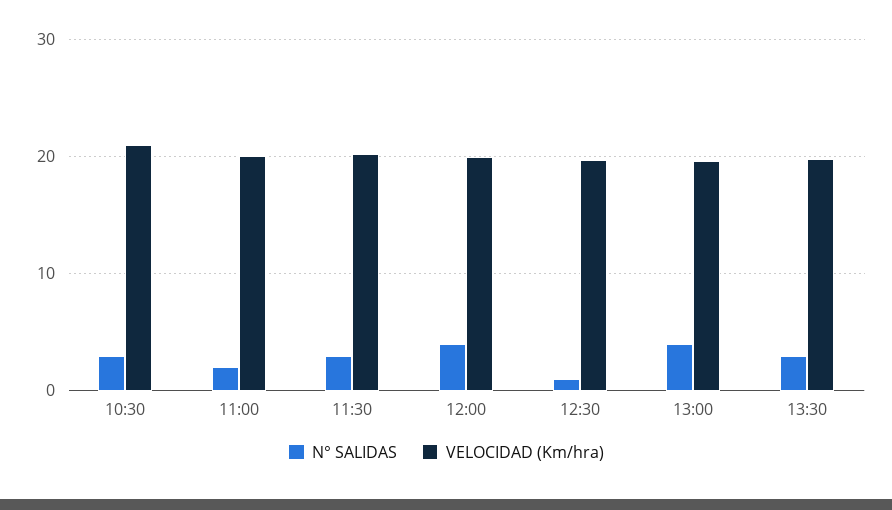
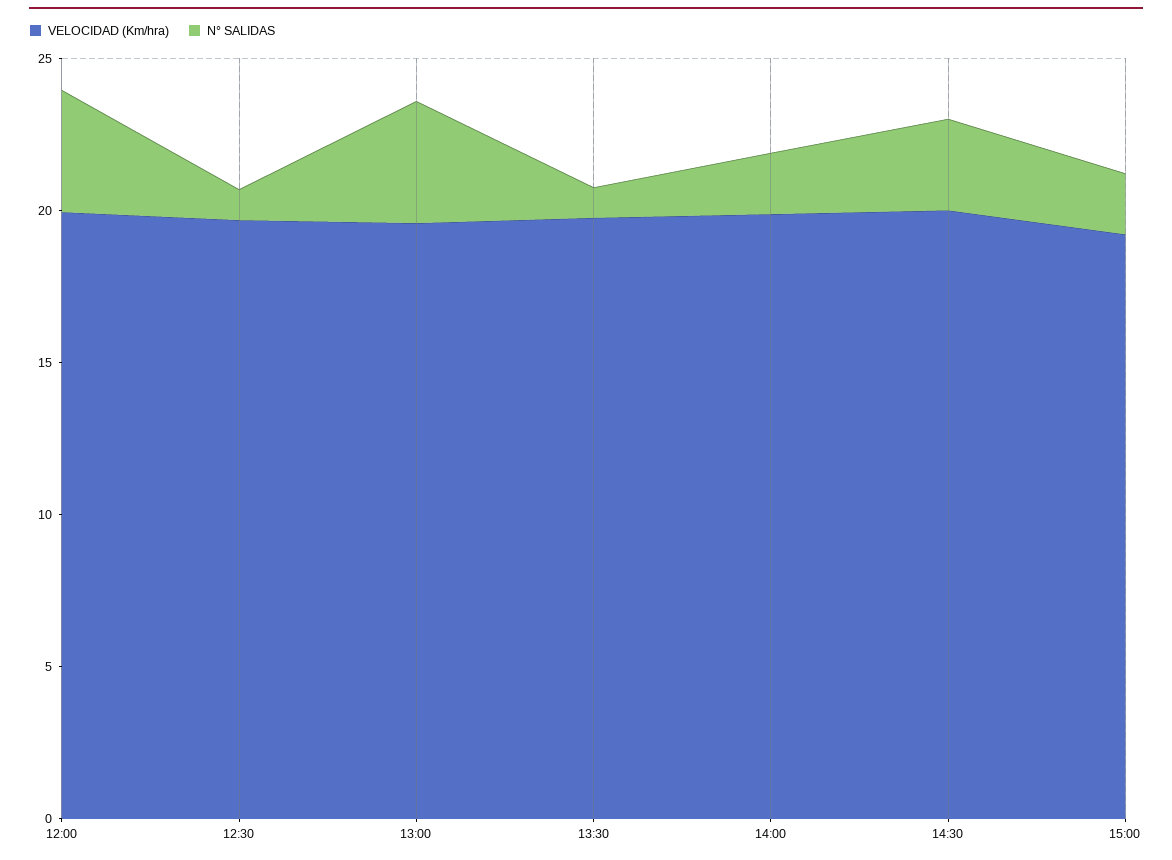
N° SALIDAS, 10:30: 3 -> none
VELOCIDAD (Km/hra), 10:30: 21 -> none
N° SALIDAS, 11:00: 2 -> none
VELOCIDAD (Km/hra), 11:00: 20 -> none
N° SALIDAS, 11:30: 3 -> none
VELOCIDAD (Km/hra), 11:30: 20 -> none
N° SALIDAS, 13:30: 3 -> 1
VELOCIDAD (Km/hra), 14:00: none -> 20
N° SALIDAS, 14:00: none -> 2
VELOCIDAD (Km/hra), 14:30: none -> 20
N° SALIDAS, 14:30: none -> 3
VELOCIDAD (Km/hra), 15:00: none -> 19
N° SALIDAS, 15:00: none -> 2

